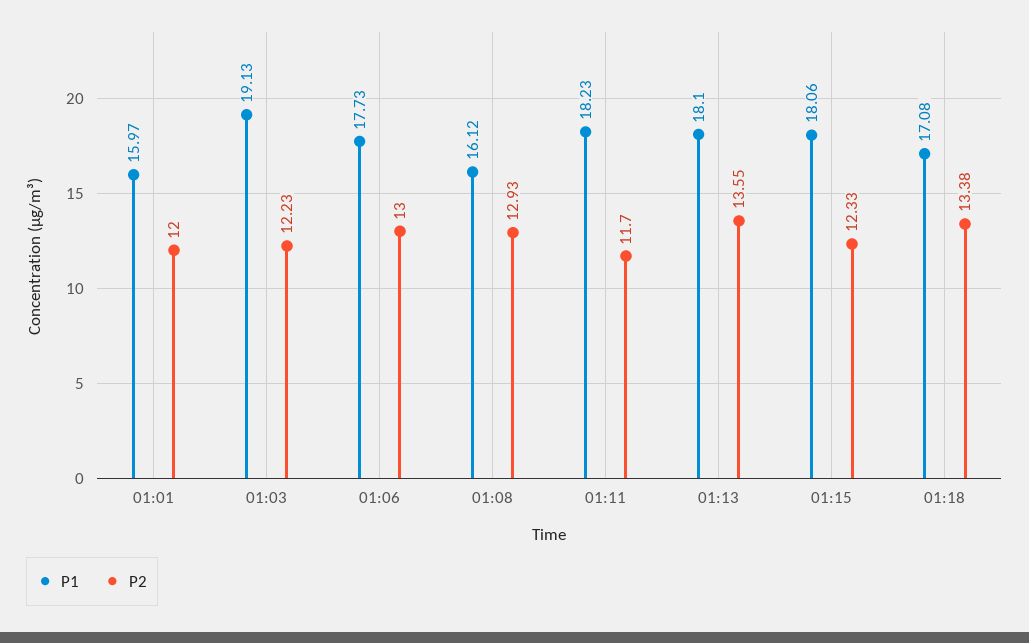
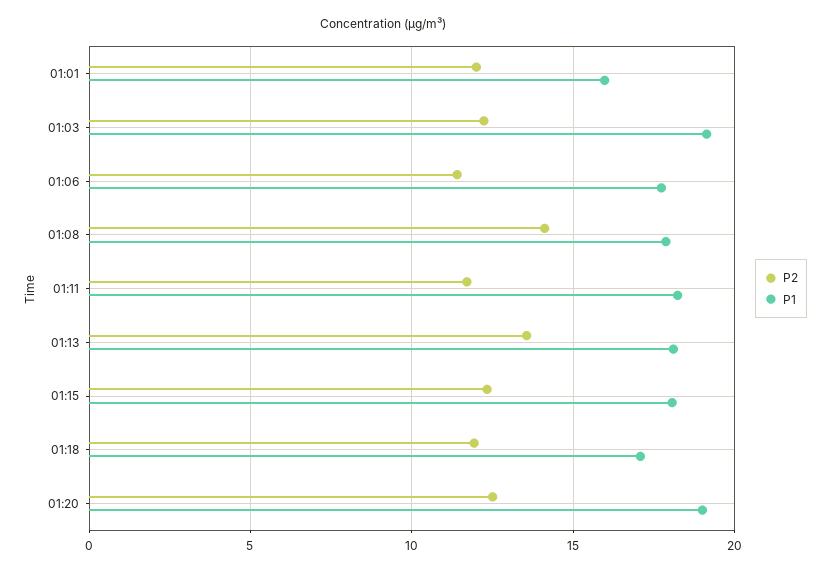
P2, 01:06: 13 -> 11.5
P1, 01:08: 16.12 -> 18
P2, 01:08: 12.93 -> 14
P2, 01:18: 13.38 -> 12
P2, 01:20: none -> 12.5
P1, 01:20: none -> 19

